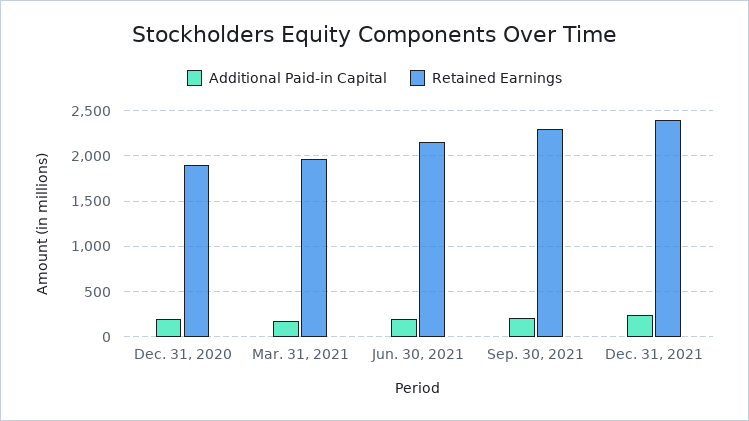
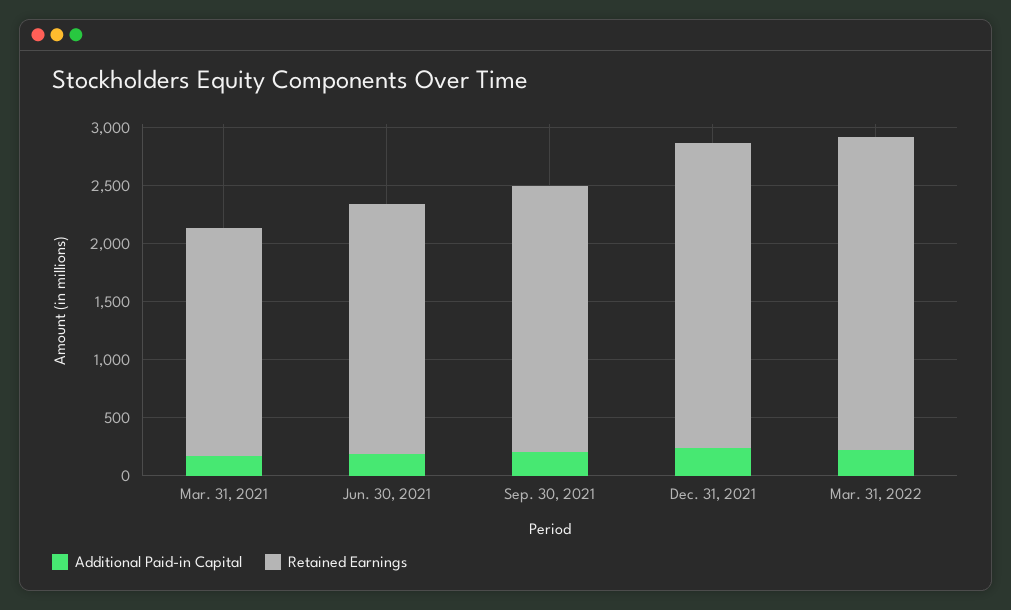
Additional Paid-in Capital, Dec. 31, 2020: 200 -> none
Retained Earnings, Dec. 31, 2020: 1900 -> none
Retained Earnings, Dec. 31, 2021: 2400 -> 2600
Additional Paid-in Capital, Mar. 31, 2022: none -> 200
Retained Earnings, Mar. 31, 2022: none -> 2700

